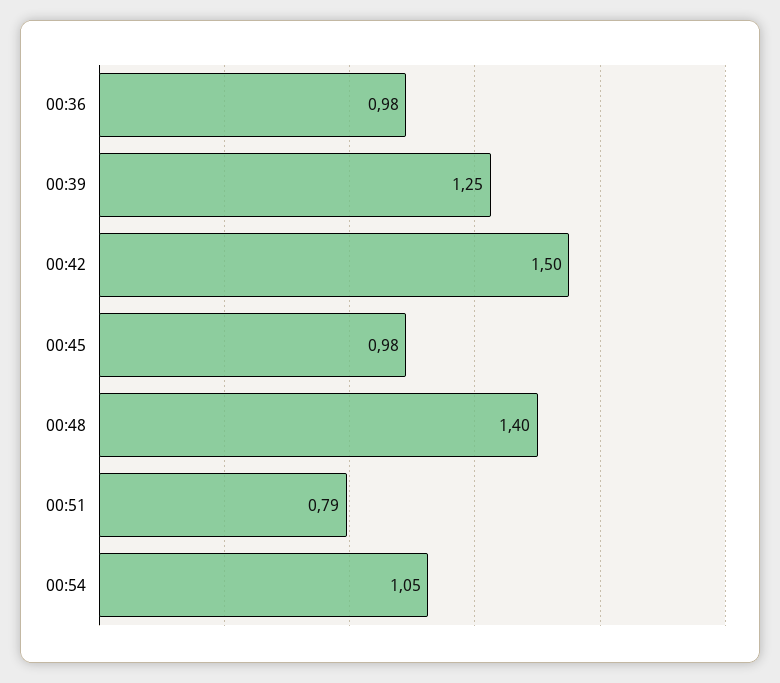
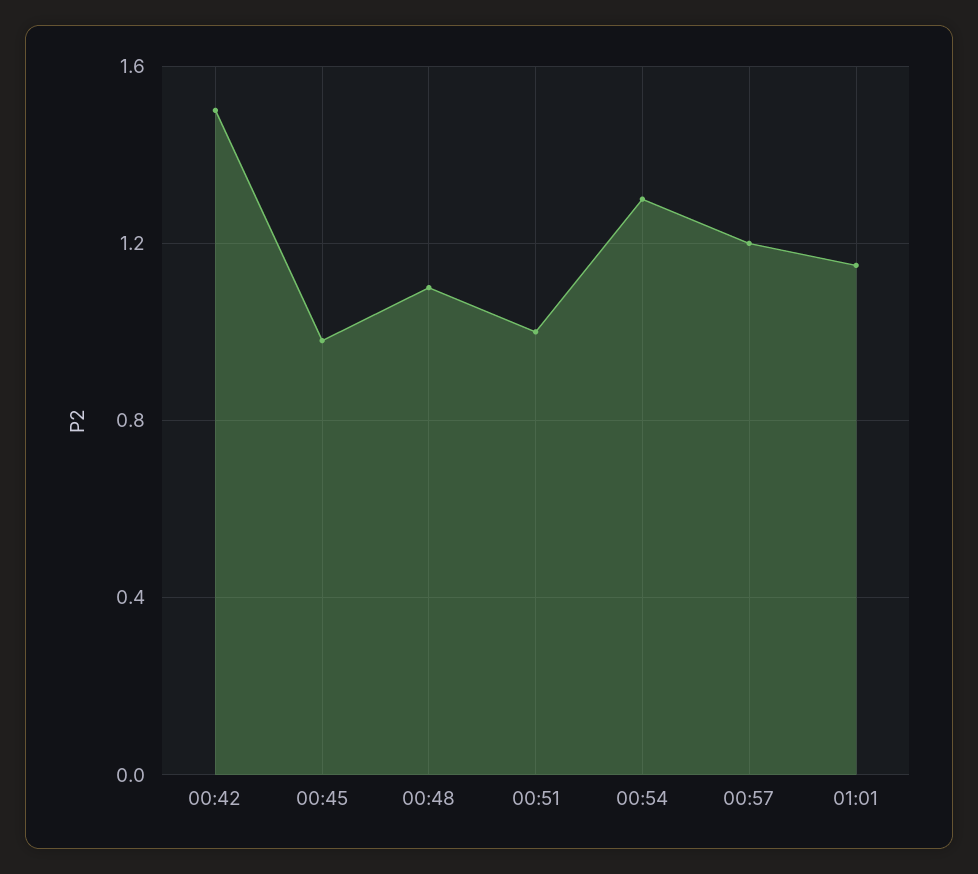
00:36: 0.98 -> none
00:39: 1.25 -> none
00:48: 1.4 -> 1.1
00:51: 0.79 -> 1
00:54: 1.05 -> 1.3
00:57: none -> 1.2
01:01: none -> 1.15

